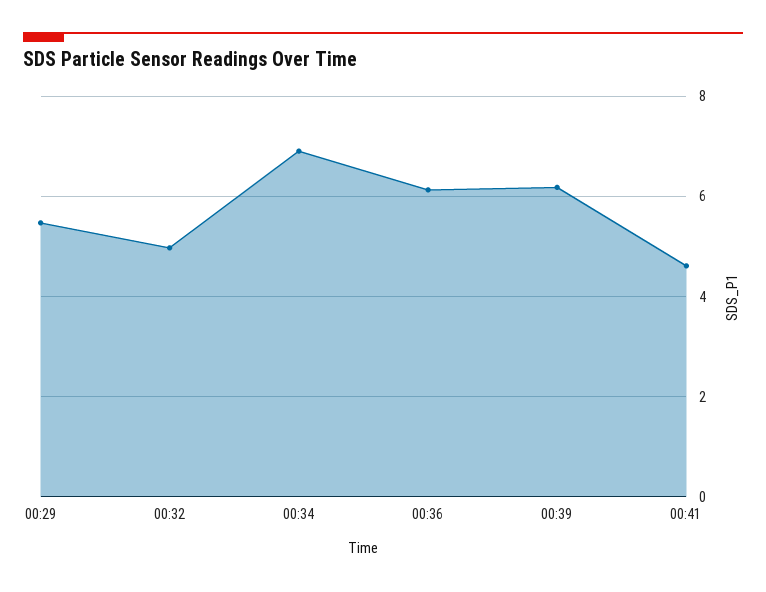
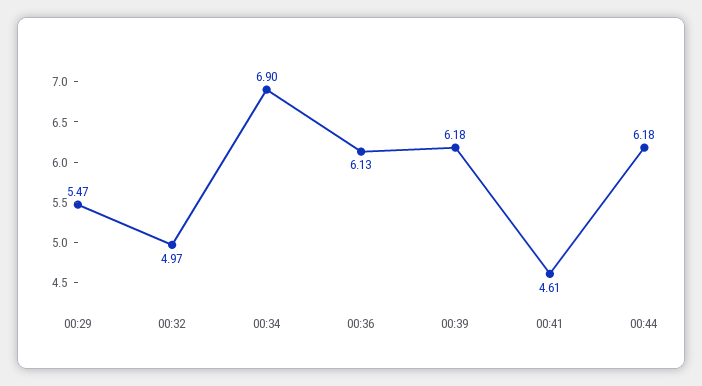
00:44: none -> 6.18

